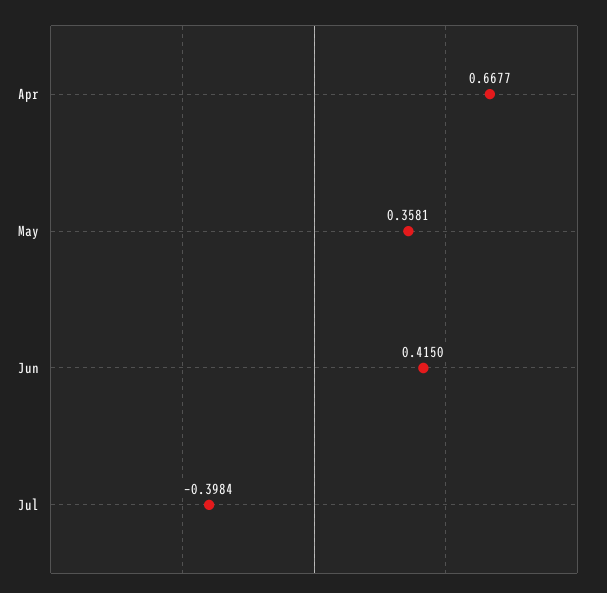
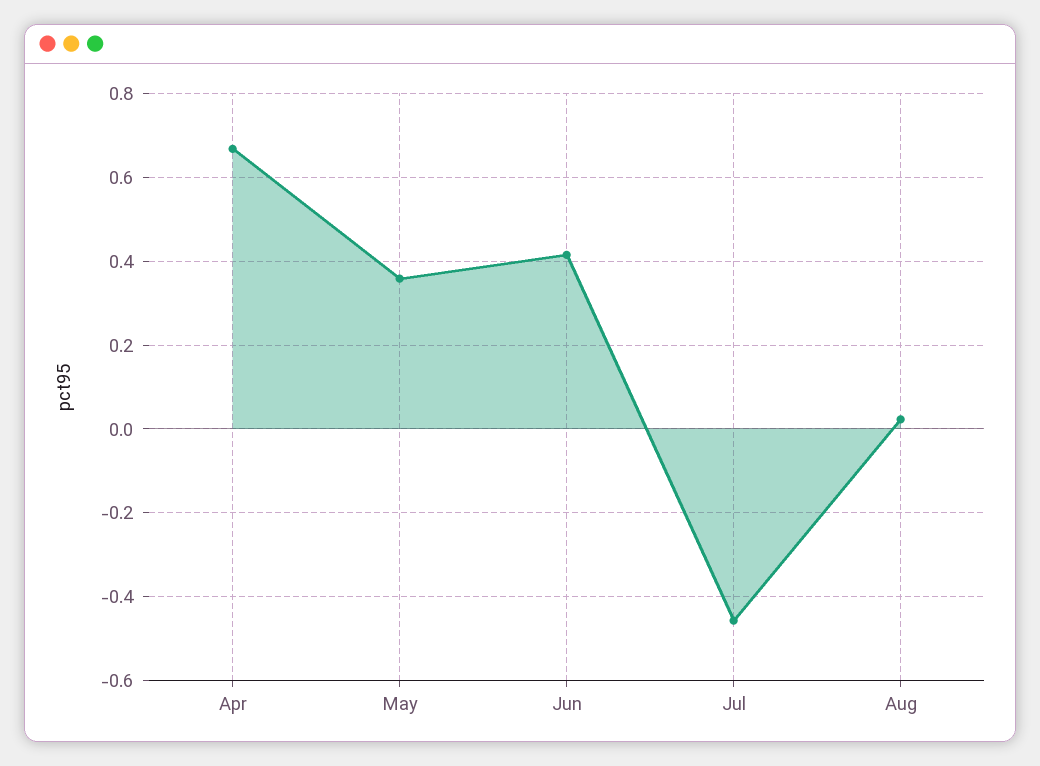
Jul: -0.3984 -> -0.46
Aug: none -> 0.02

